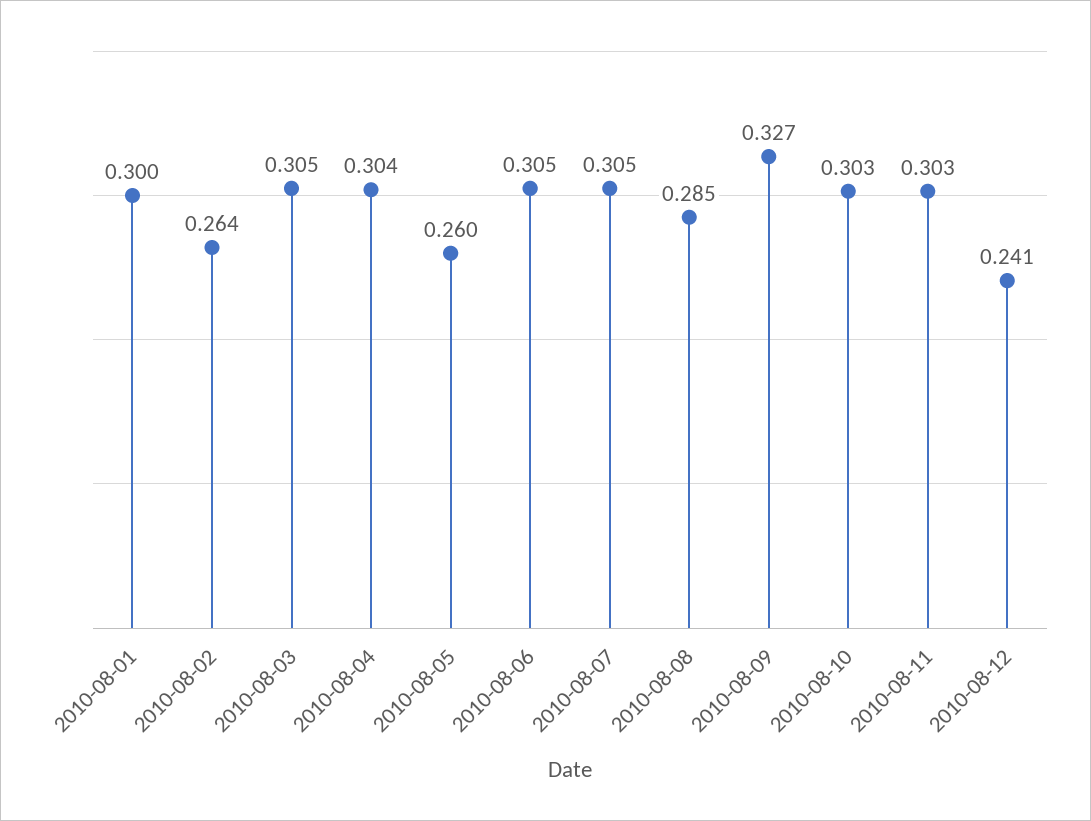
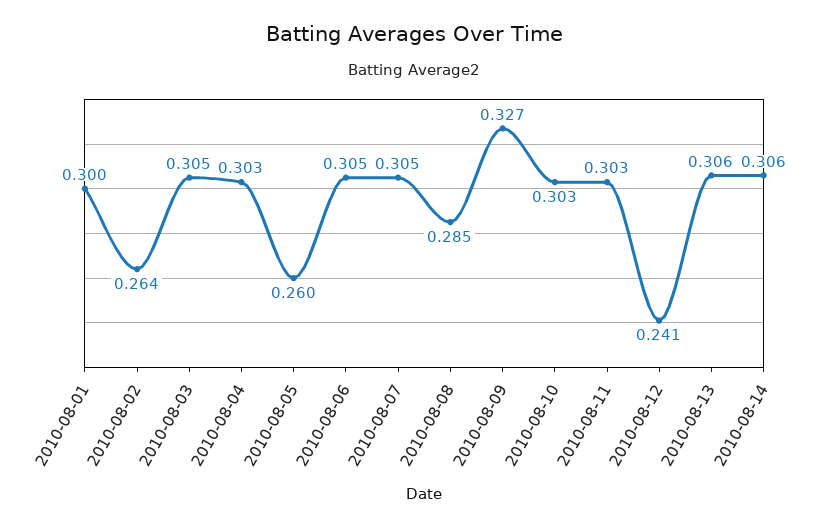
2010-08-04: 0.304 -> 0.303
2010-08-13: none -> 0.306
2010-08-14: none -> 0.306

